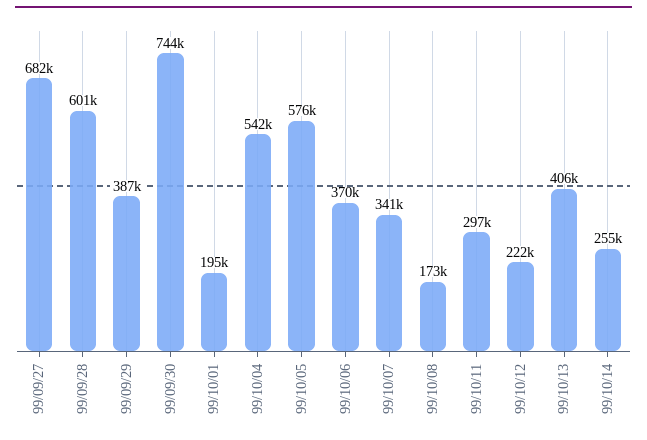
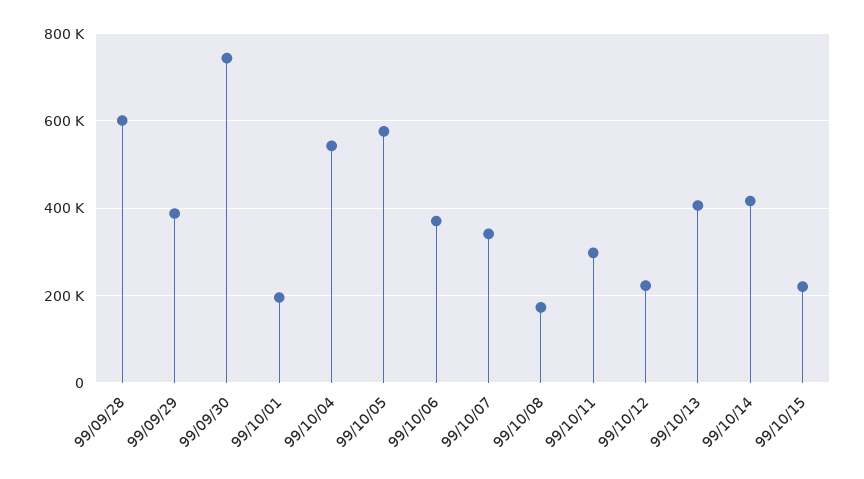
99/09/27: 682000 -> none
99/10/14: 255000 -> 420000
99/10/15: none -> 220000

